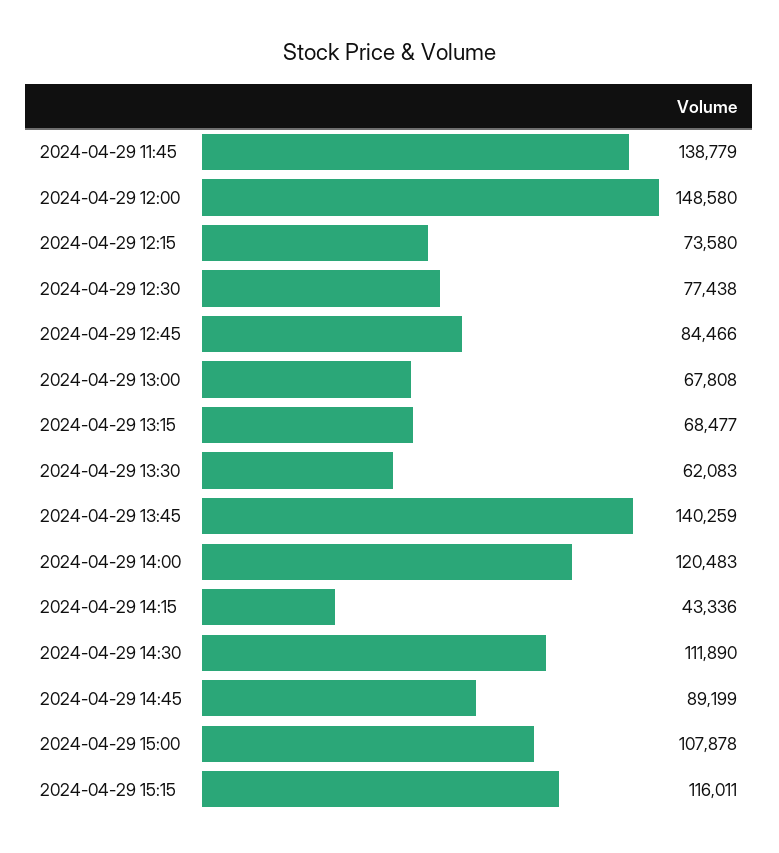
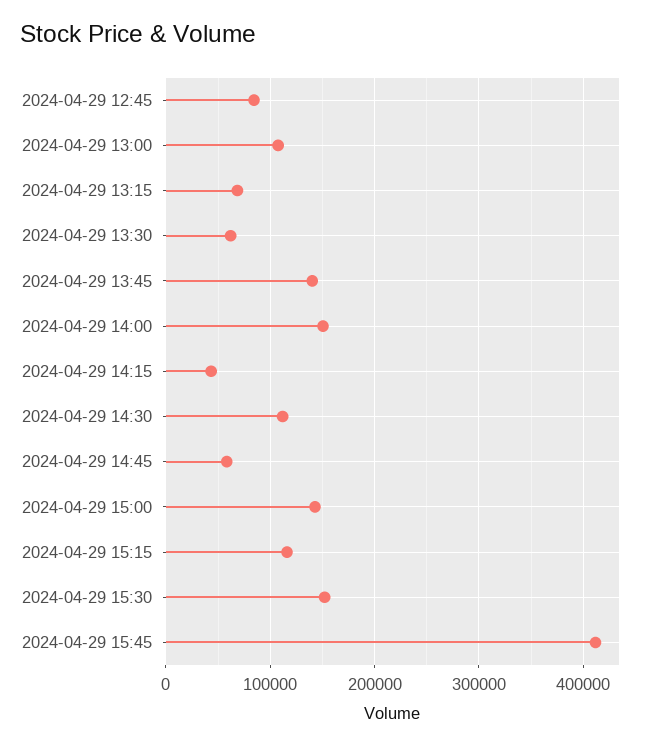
2024-04-29 11:45: 138779 -> none
2024-04-29 12:00: 148580 -> none
2024-04-29 12:15: 73580 -> none
2024-04-29 12:30: 77438 -> none
2024-04-29 13:00: 67808 -> 110000
2024-04-29 14:00: 120483 -> 150000
2024-04-29 14:45: 89199 -> 60000
2024-04-29 15:00: 107878 -> 140000
2024-04-29 15:30: none -> 150000
2024-04-29 15:45: none -> 410000

